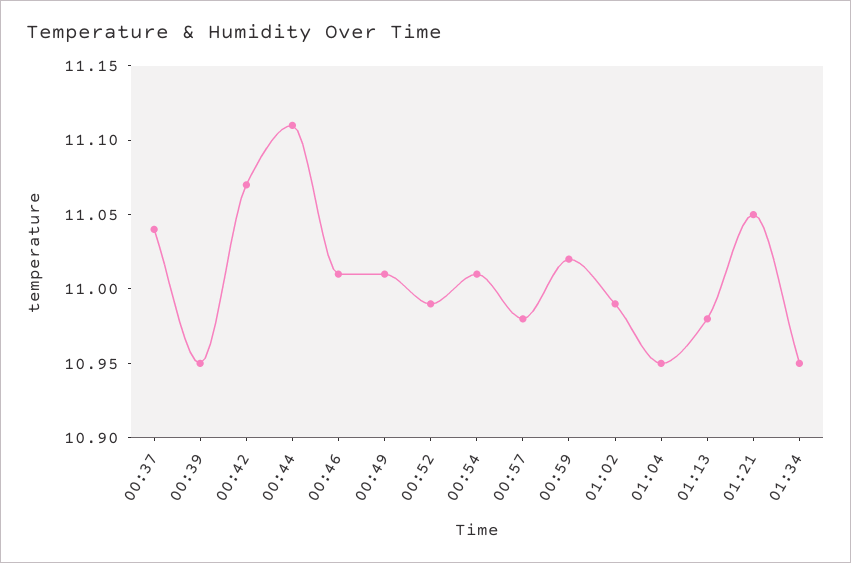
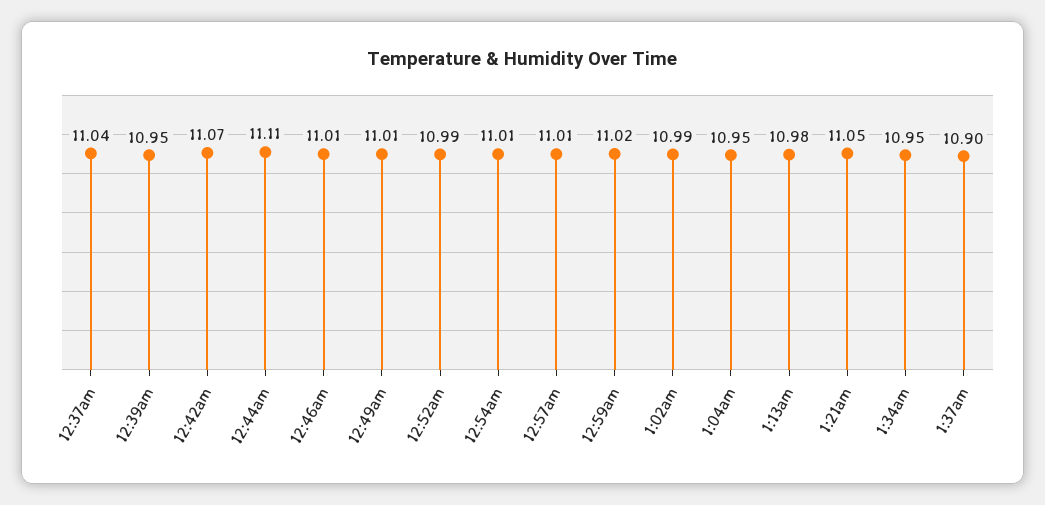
00:57: 10.98 -> 11.01
1:37am: none -> 10.9

